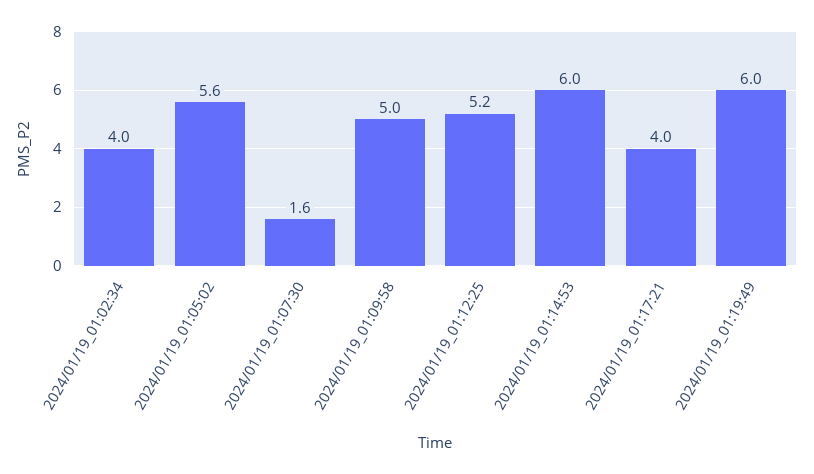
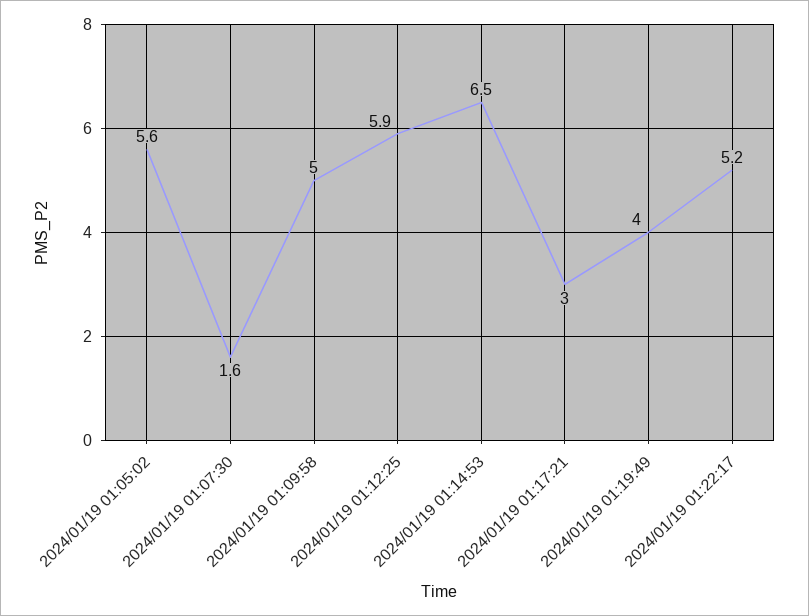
2024/01/19_01:02:34: 4 -> none
2024/01/19_01:12:25: 5.2 -> 5.9
2024/01/19_01:14:53: 6 -> 6.5
2024/01/19_01:17:21: 4 -> 3
2024/01/19_01:19:49: 6 -> 4
2024/01/19 01:22:17: none -> 5.2

